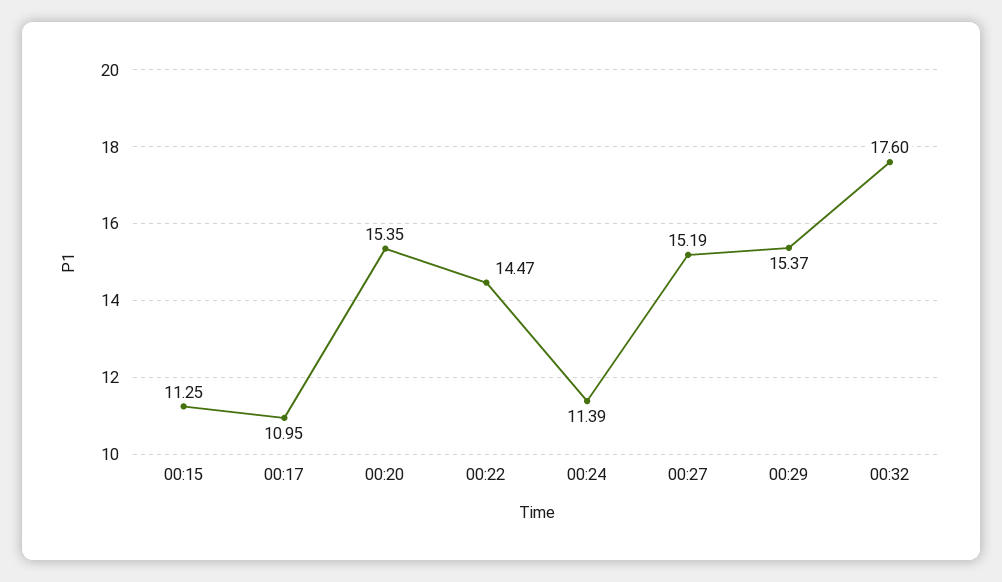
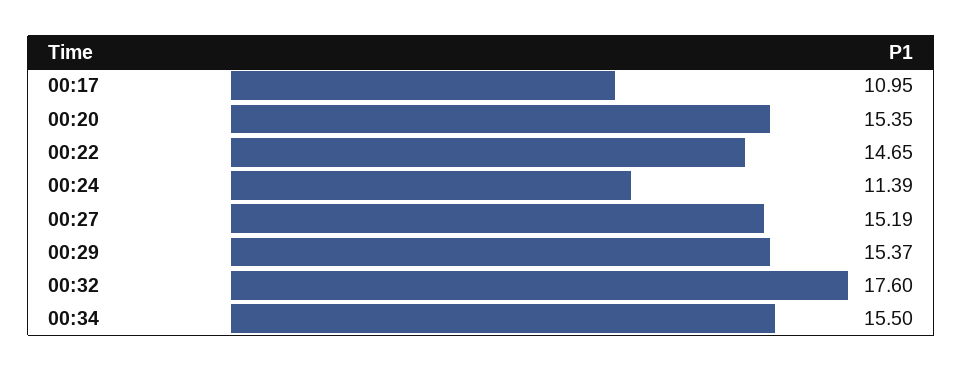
00:15: 11.25 -> none
00:22: 14.47 -> 14.65
00:34: none -> 15.5

